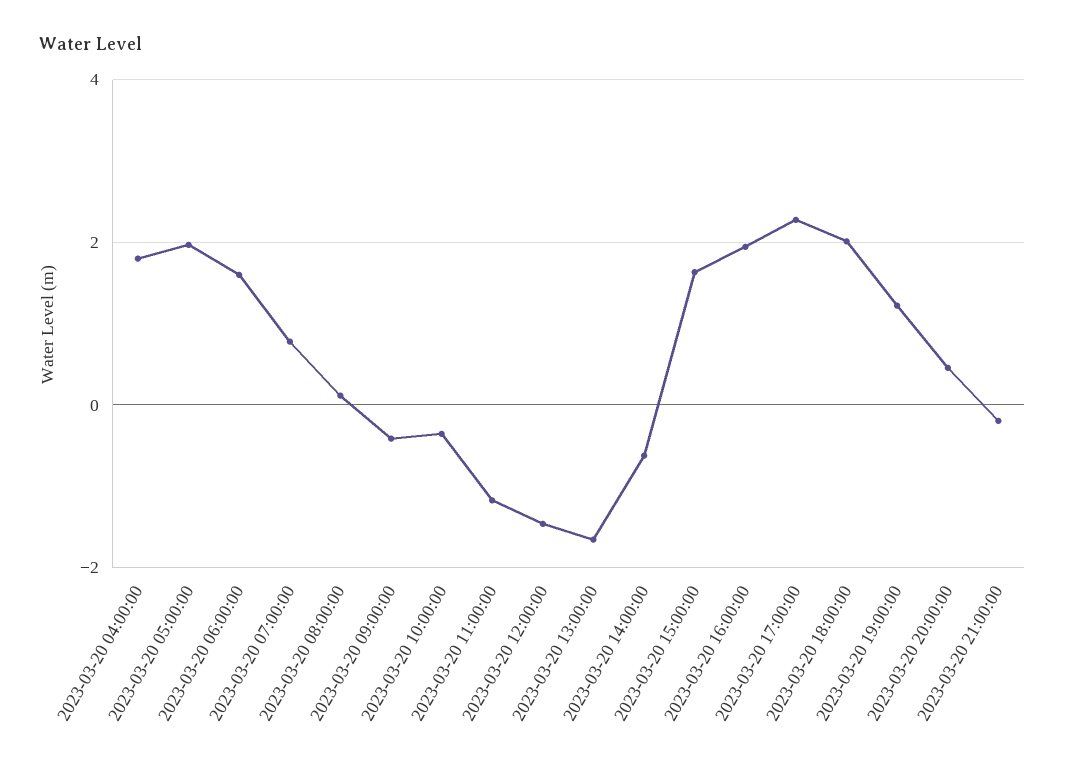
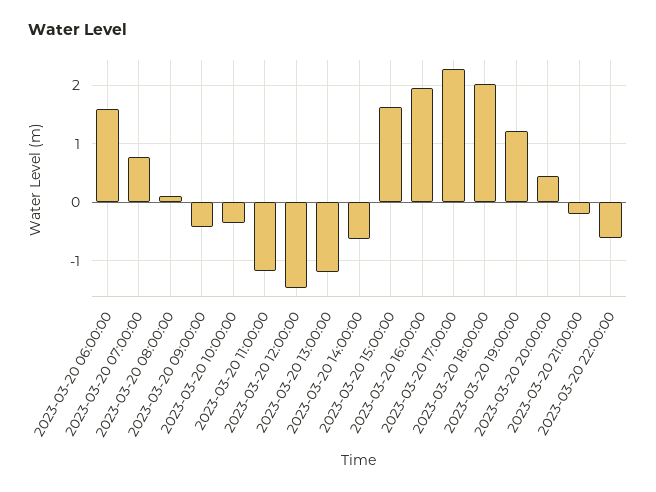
2023-03-20 04:00:00: 1.8 -> none
2023-03-20 05:00:00: 2 -> none
2023-03-20 13:00:00: -1.6 -> -1.2
2023-03-20 22:00:00: none -> -0.6

